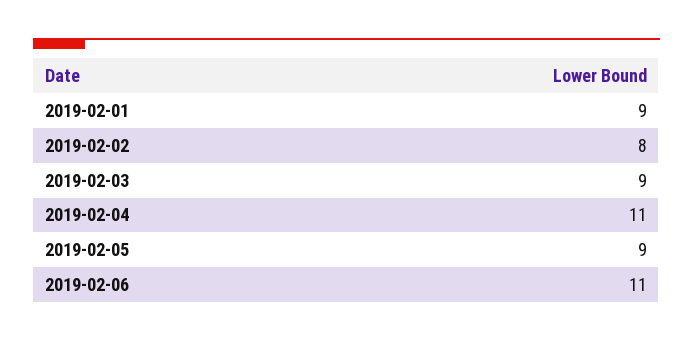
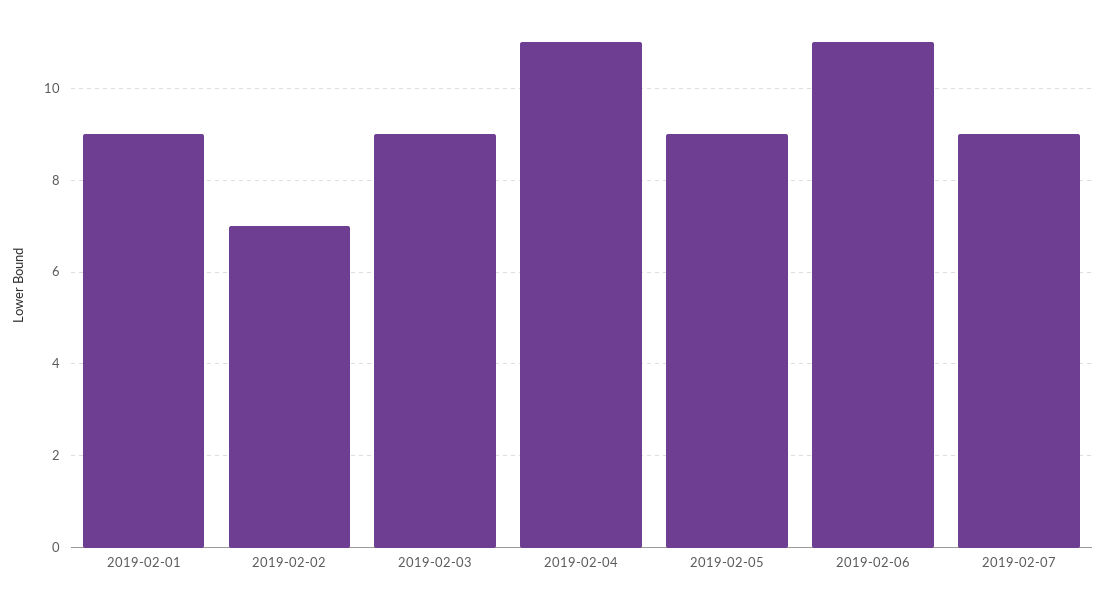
2019-02-02: 8 -> 7
2019-02-07: none -> 9

